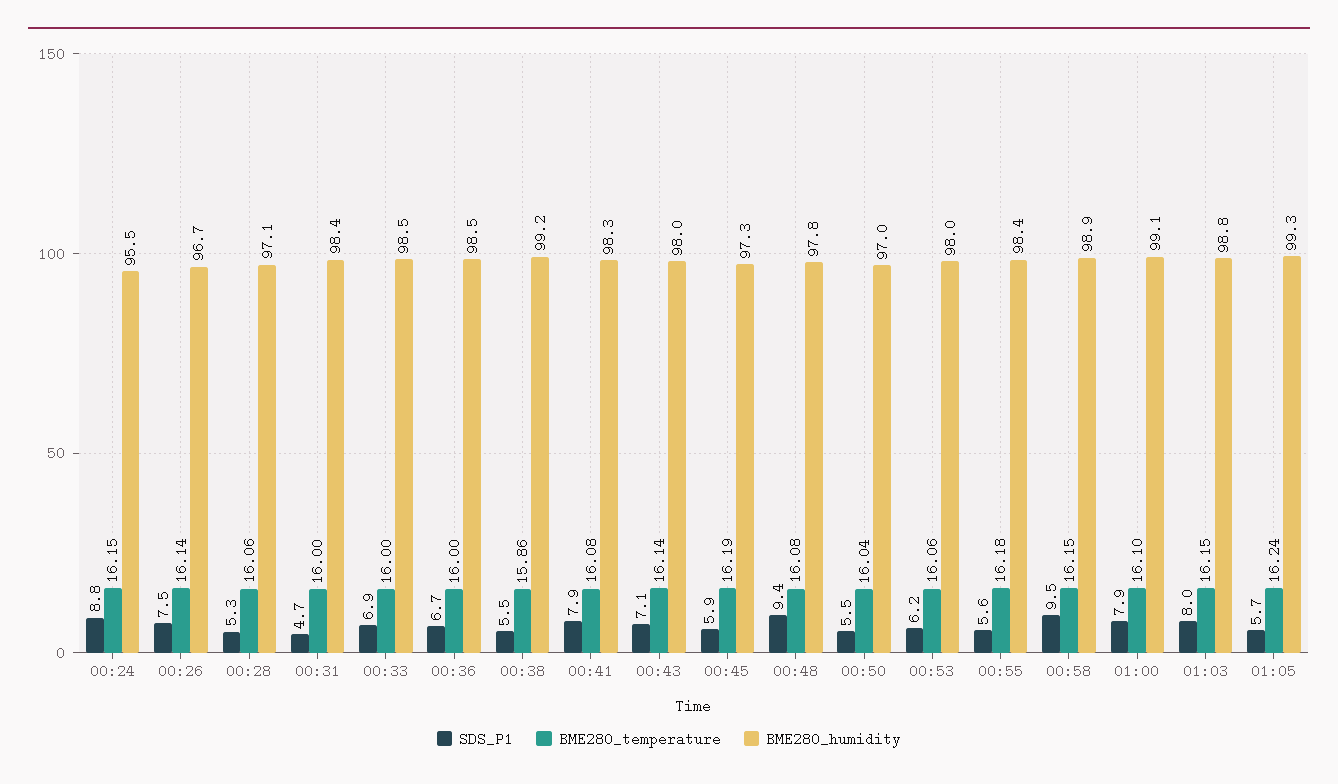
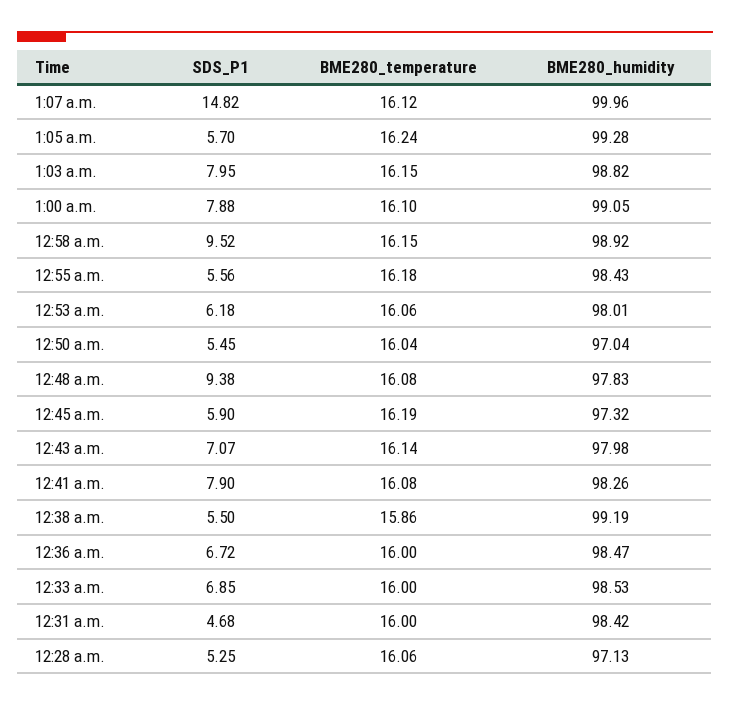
SDS_P1, 00:24: 8.8 -> none
BME280_temperature, 00:24: 16.15 -> none
BME280_humidity, 00:24: 95.5 -> none
SDS_P1, 00:26: 7.5 -> none
BME280_temperature, 00:26: 16.14 -> none
BME280_humidity, 00:26: 96.7 -> none
SDS_P1, 1:07 a.m.: none -> 14.82
BME280_temperature, 1:07 a.m.: none -> 16.12
BME280_humidity, 1:07 a.m.: none -> 99.96

